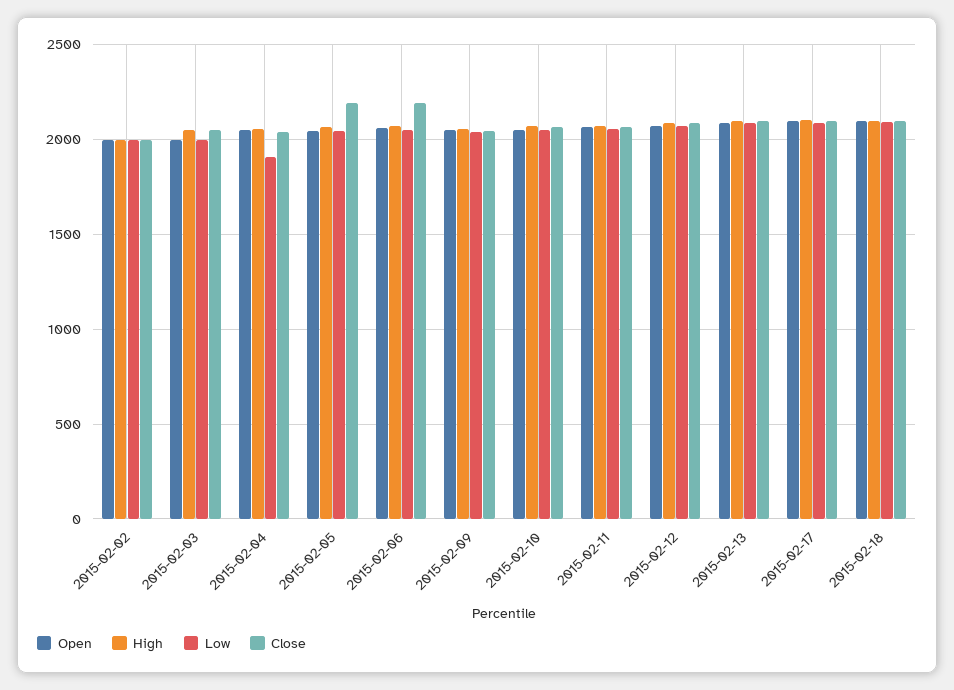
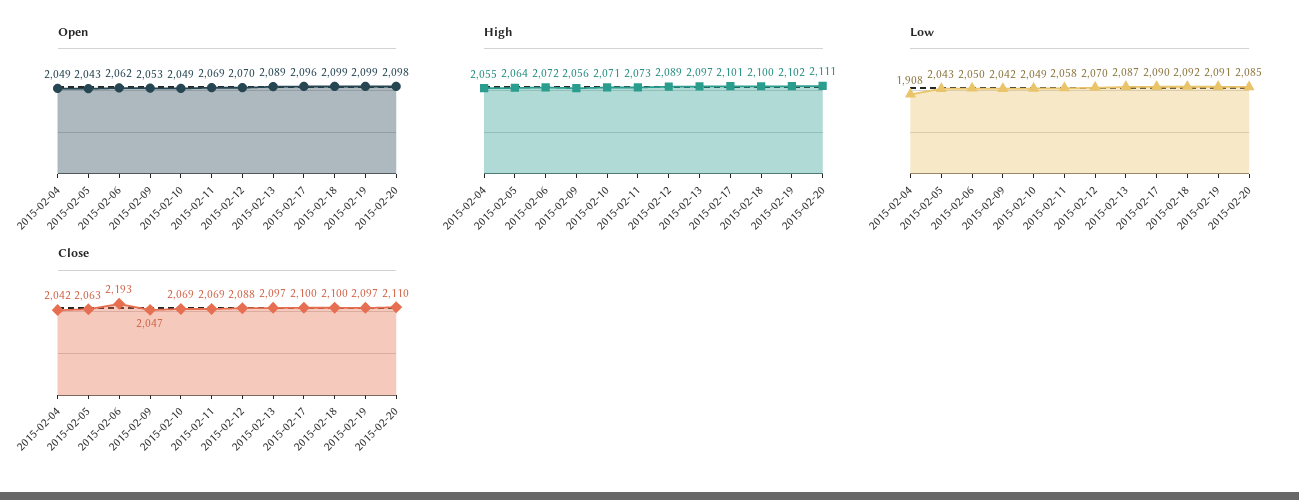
Open, 2015-02-02: 2000 -> none
High, 2015-02-02: 2000 -> none
Low, 2015-02-02: 2000 -> none
Close, 2015-02-02: 2000 -> none
Open, 2015-02-03: 2000 -> none
High, 2015-02-03: 2050 -> none
Low, 2015-02-03: 2000 -> none
Close, 2015-02-03: 2050 -> none
Close, 2015-02-05: 2200 -> 2063
Open, 2015-02-19: none -> 2099
Open, 2015-02-20: none -> 2098
High, 2015-02-19: none -> 2102
High, 2015-02-20: none -> 2111
Low, 2015-02-19: none -> 2091
Low, 2015-02-20: none -> 2085
Close, 2015-02-19: none -> 2097
Close, 2015-02-20: none -> 2110

